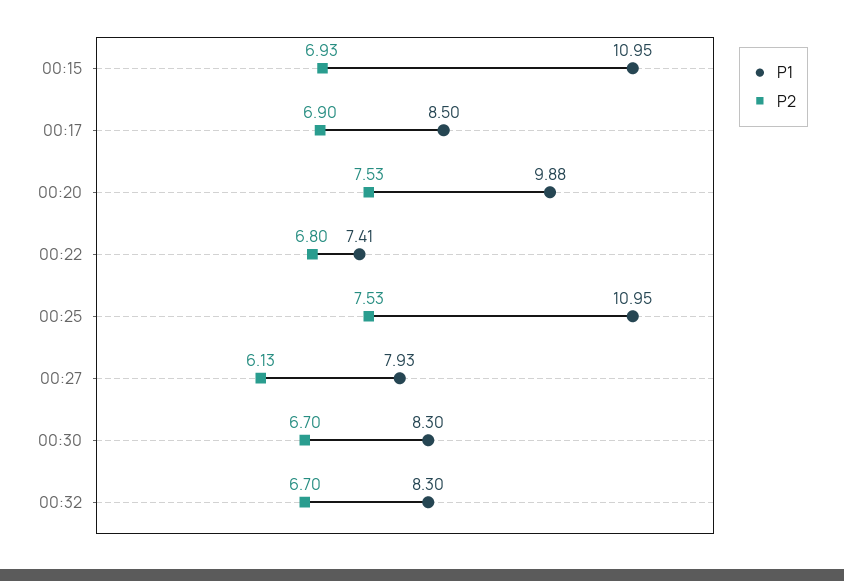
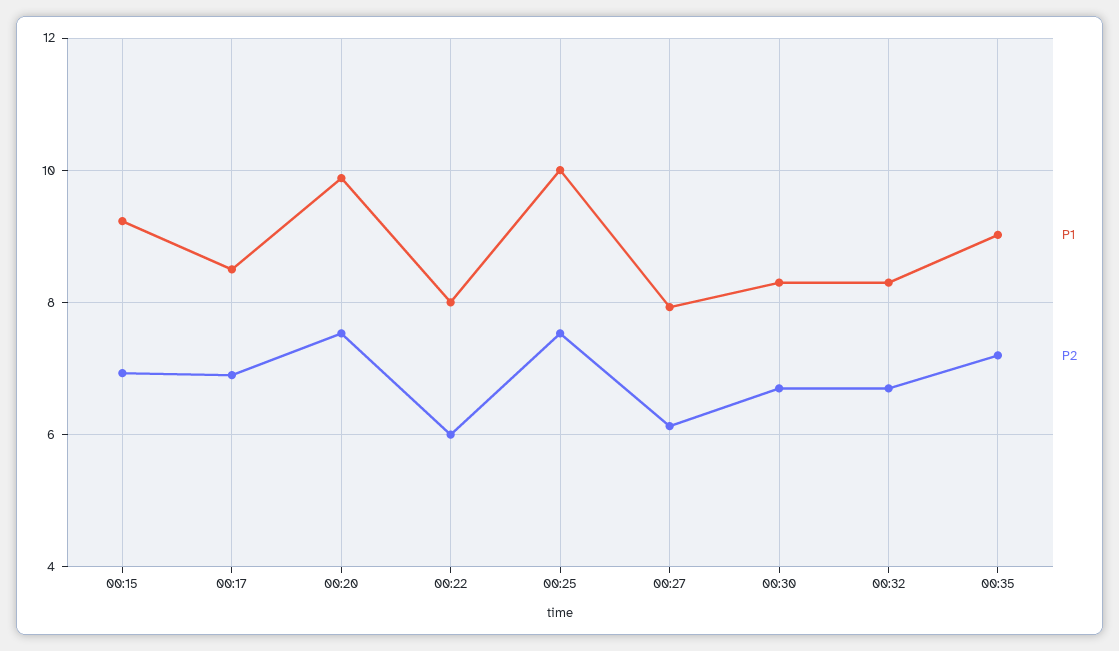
P1, 00:15: 10.95 -> 9.2
P1, 00:22: 7.41 -> 8
P2, 00:22: 6.8 -> 6
P1, 00:25: 10.95 -> 10
P1, 00:35: none -> 9
P2, 00:35: none -> 7.2

